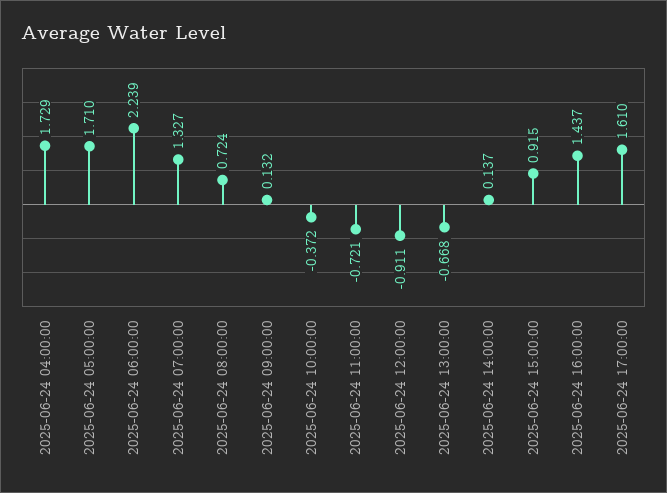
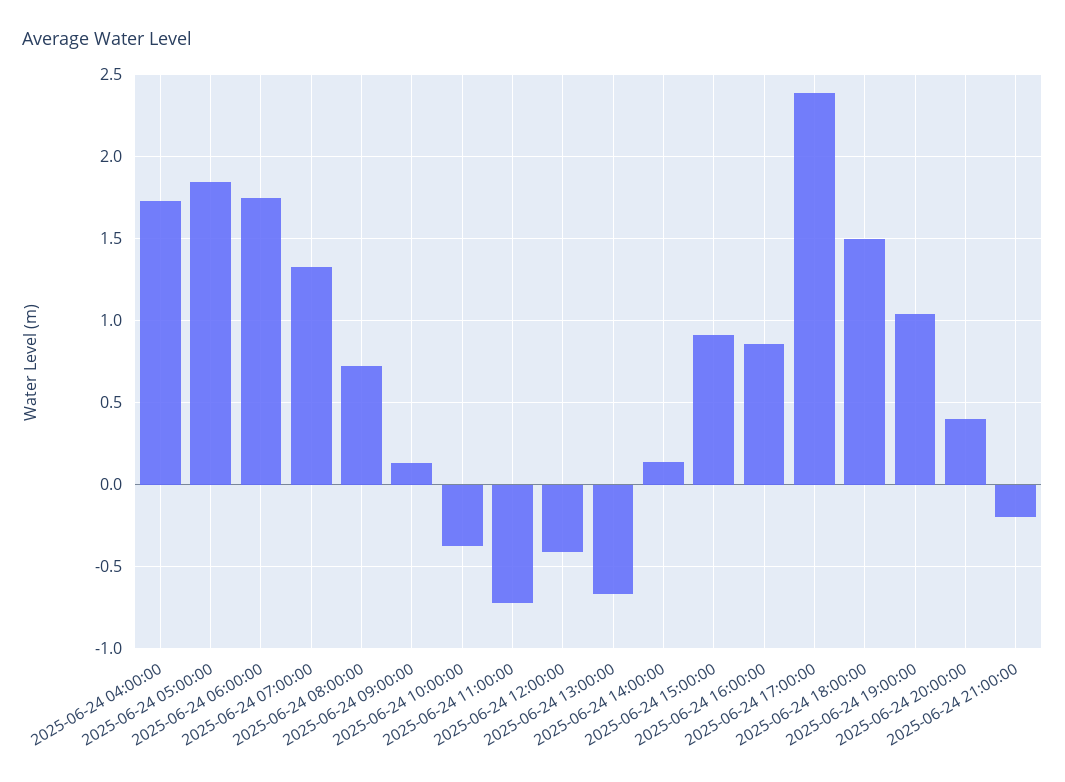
2025-06-24 05:00:00: 1.71 -> 1.85
2025-06-24 06:00:00: 2.239 -> 1.75
2025-06-24 12:00:00: -0.911 -> -0.4
2025-06-24 16:00:00: 1.437 -> 0.85
2025-06-24 17:00:00: 1.61 -> 2.4
2025-06-24 18:00:00: none -> 1.5
2025-06-24 19:00:00: none -> 1.05
2025-06-24 20:00:00: none -> 0.4
2025-06-24 21:00:00: none -> -0.2

